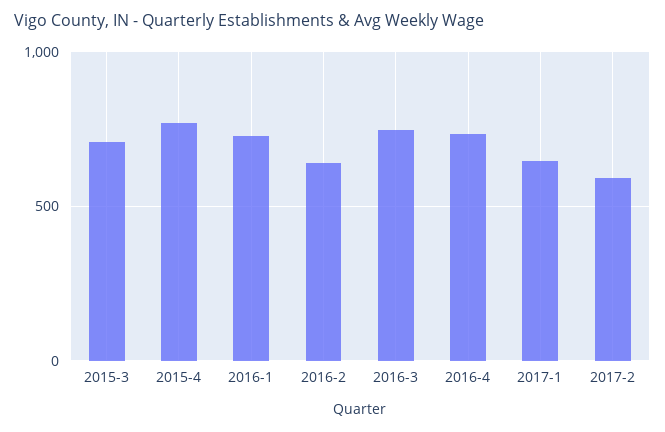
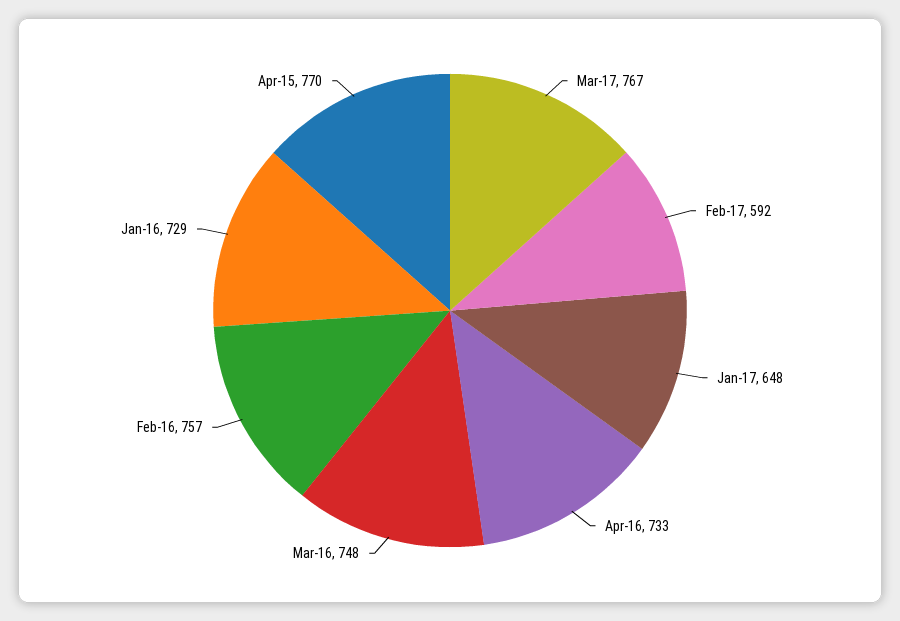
2015-3: 700 -> none
2016-2: 650 -> 757
Mar-17: none -> 767

